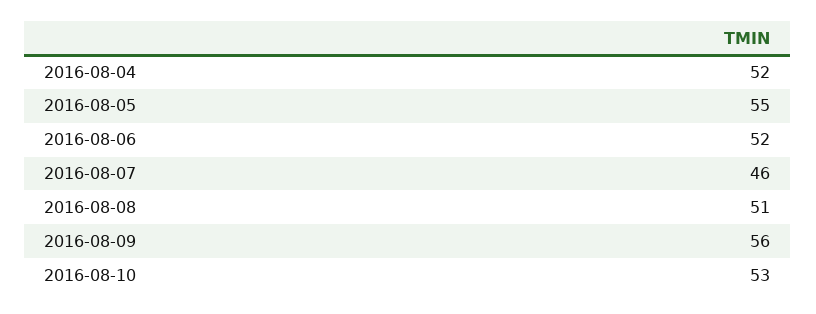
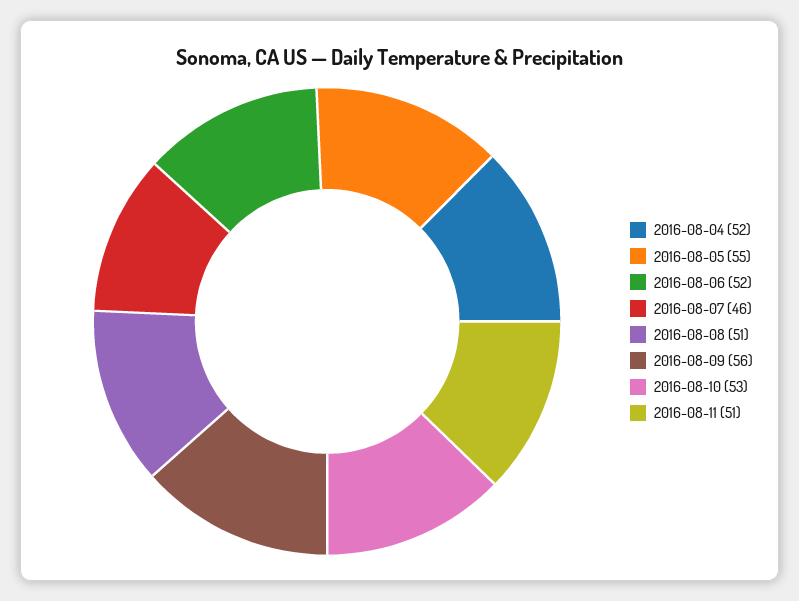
2016-08-11: none -> 51

